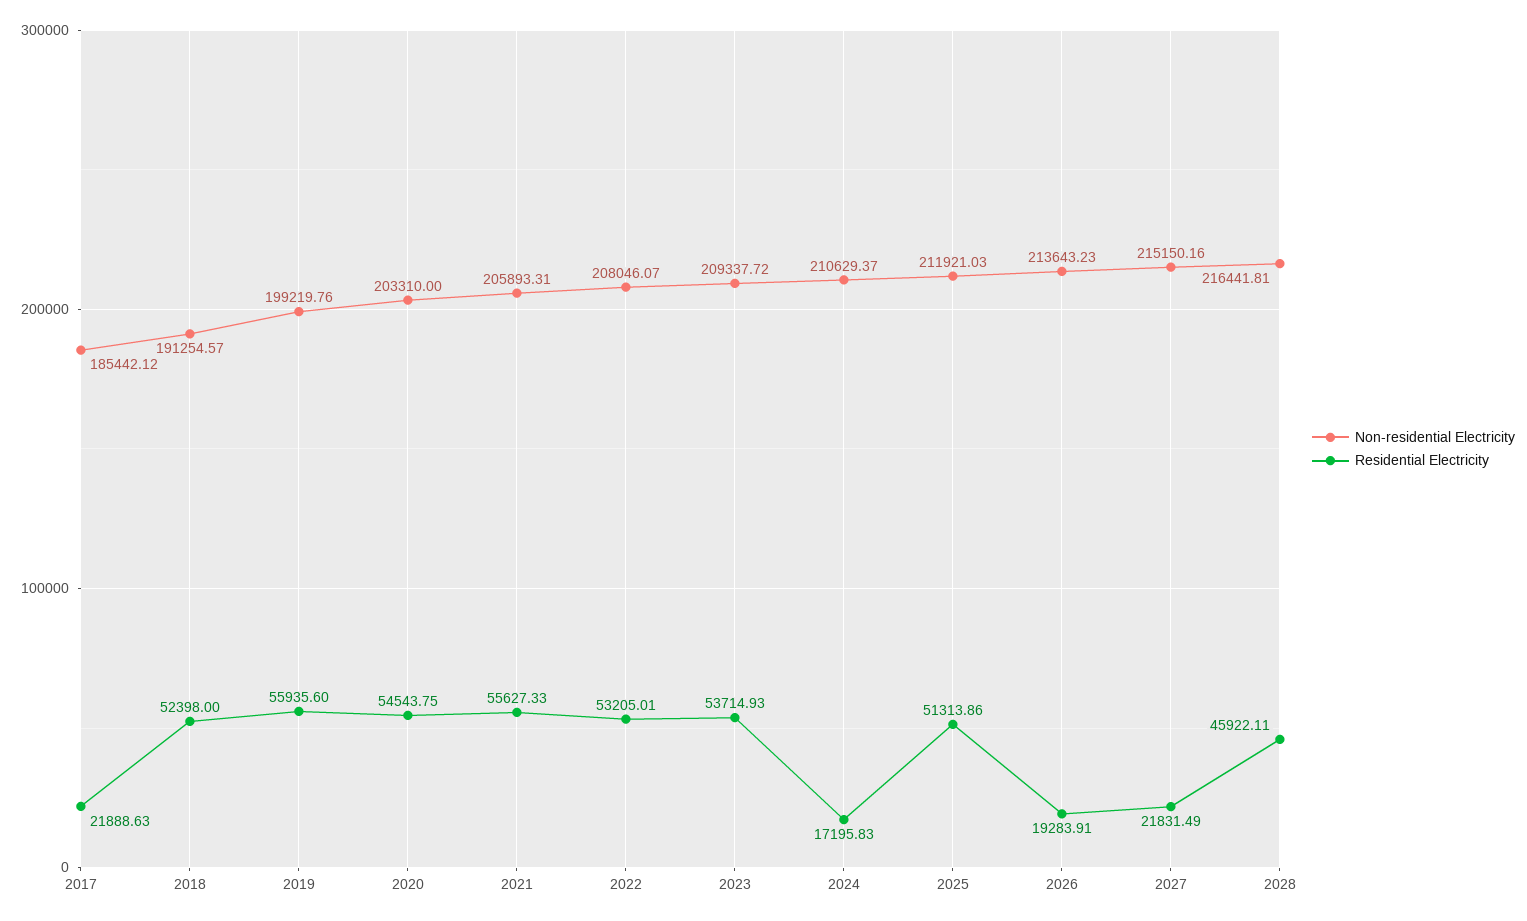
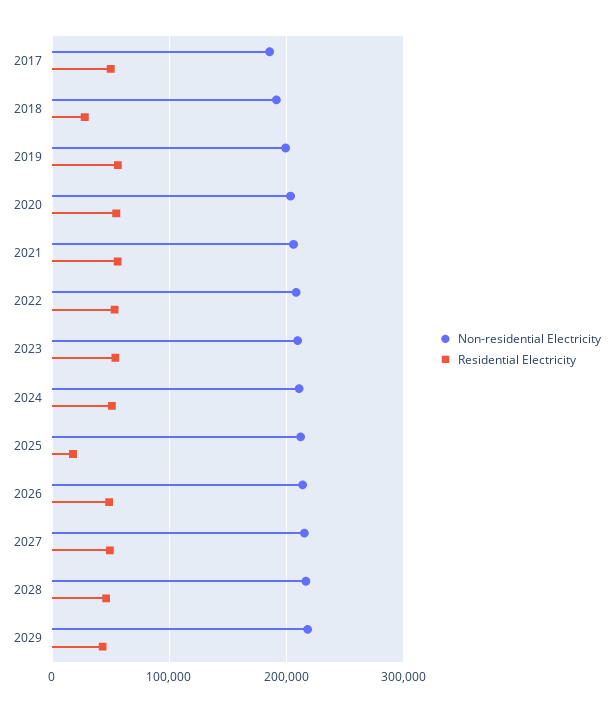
Residential Electricity, 2017: 21888.63 -> 50000
Residential Electricity, 2018: 52398 -> 30000
Residential Electricity, 2024: 17195.83 -> 50000
Residential Electricity, 2025: 51313.86 -> 20000
Residential Electricity, 2026: 19283.91 -> 50000
Residential Electricity, 2027: 21831.49 -> 50000
Non-residential Electricity, 2029: none -> 220000
Residential Electricity, 2029: none -> 40000

